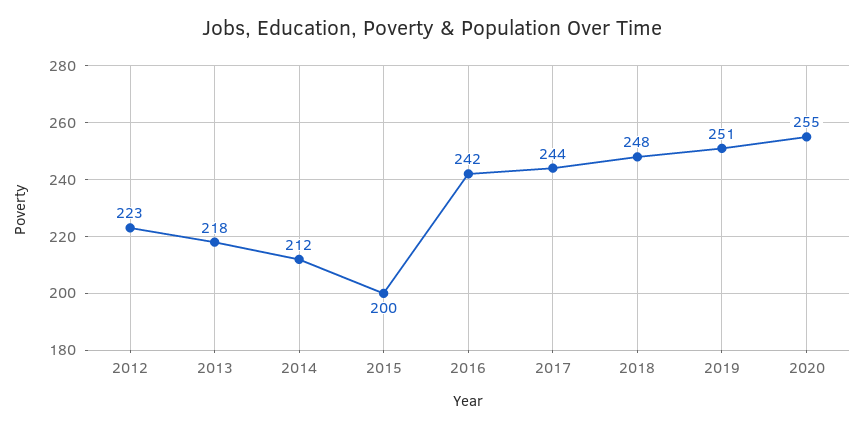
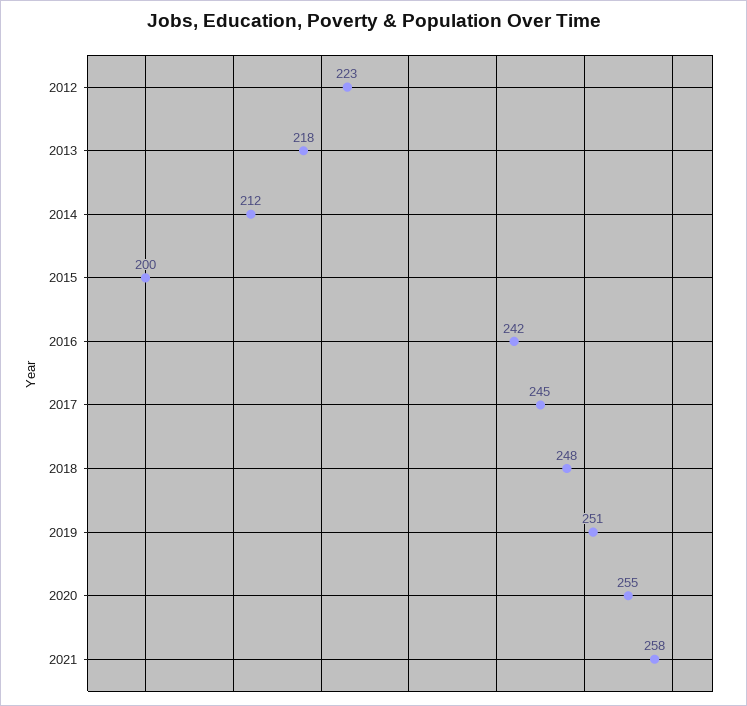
2017: 244 -> 245
2021: none -> 258

